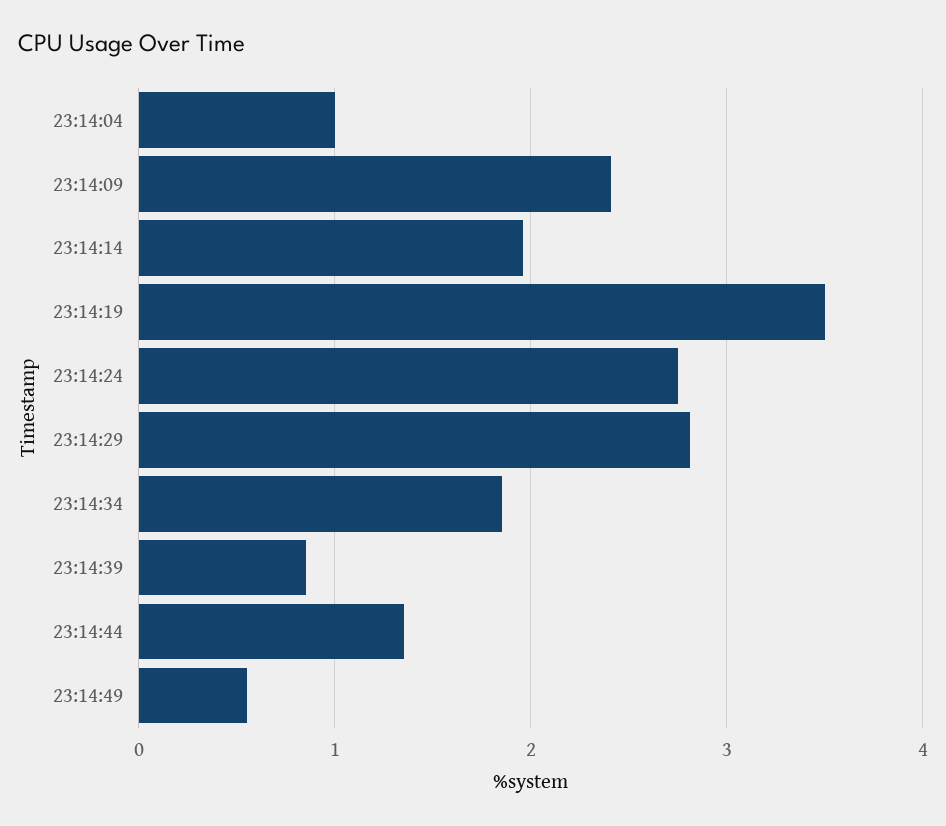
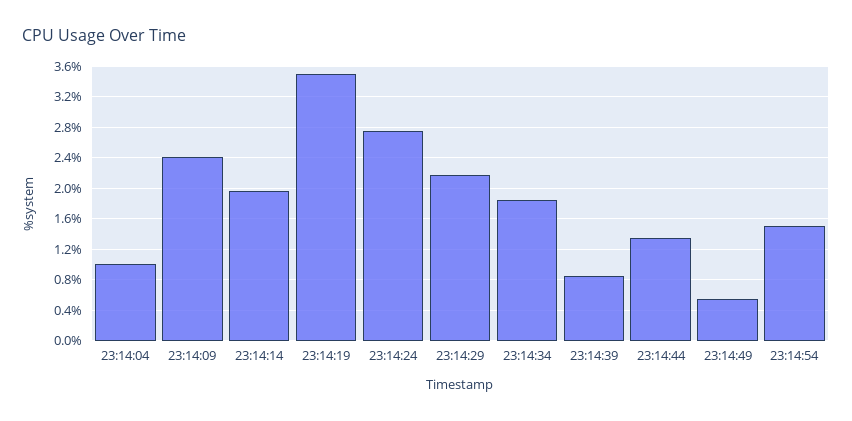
23:14:29: 2.8 -> 2.2
23:14:54: none -> 1.5

